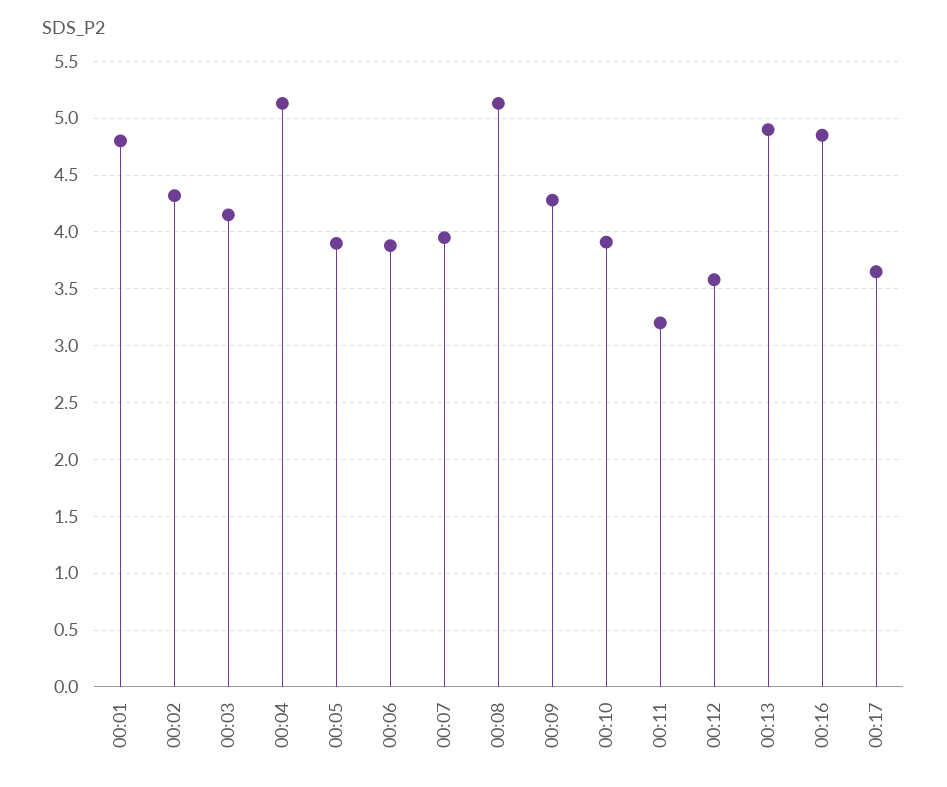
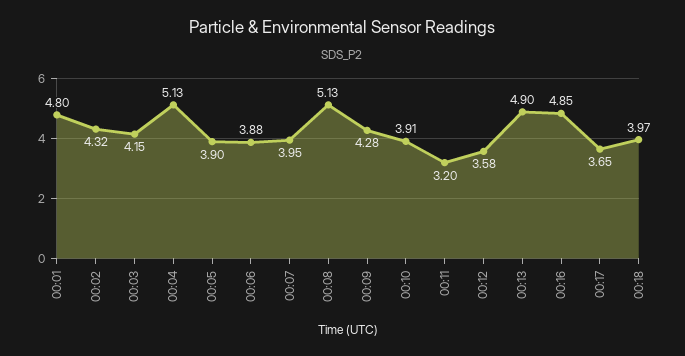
00:18: none -> 3.97

